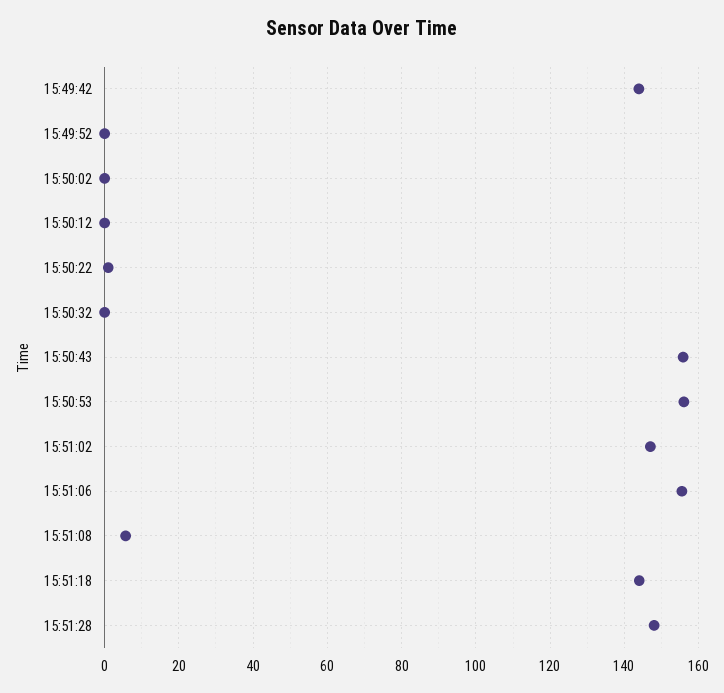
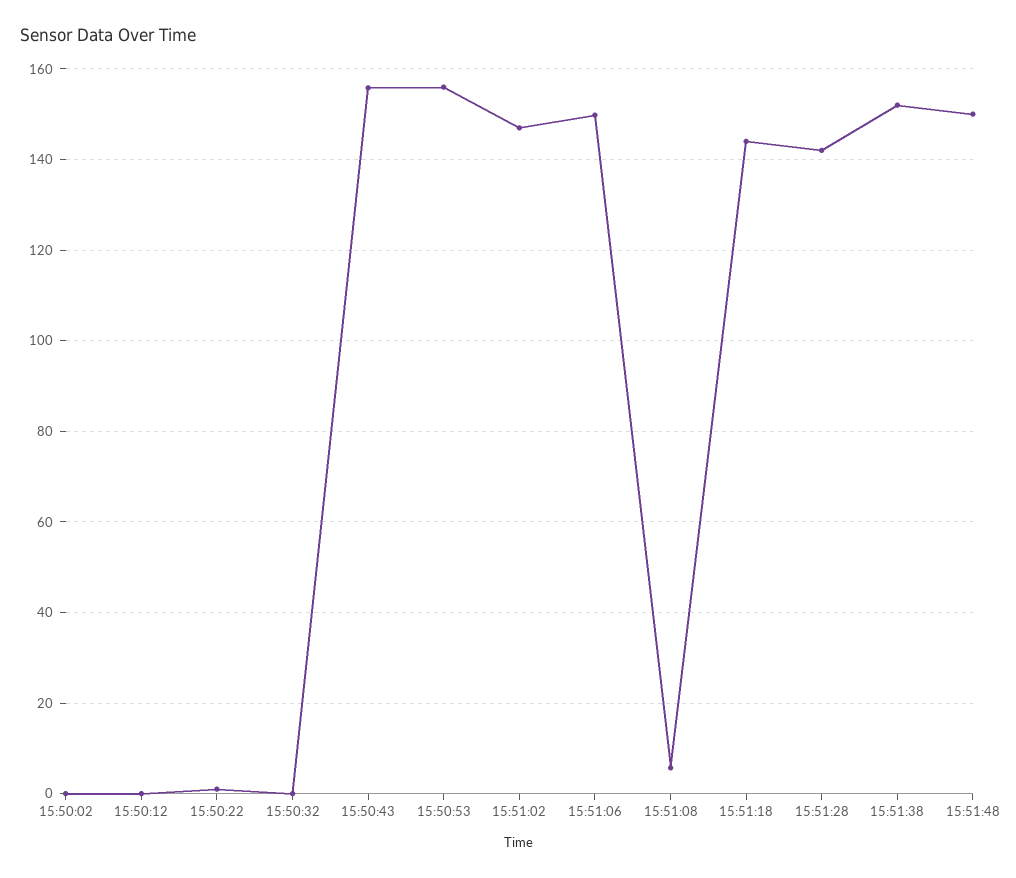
15:49:42: 144 -> none
15:49:52: 0 -> none
15:51:06: 156 -> 150
15:51:28: 148 -> 142
15:51:38: none -> 152
15:51:48: none -> 150

